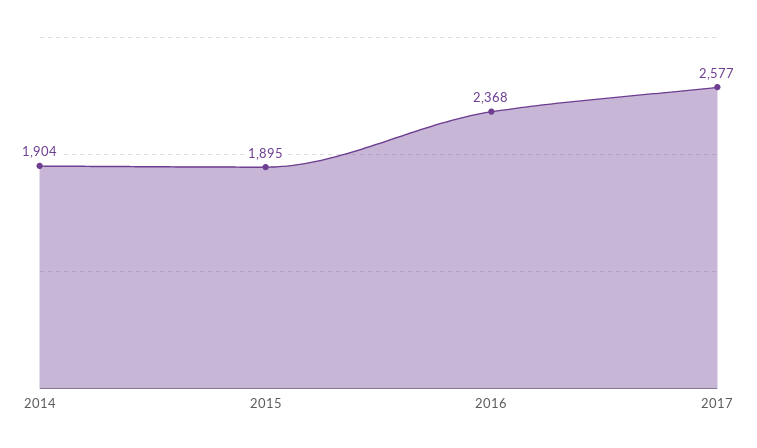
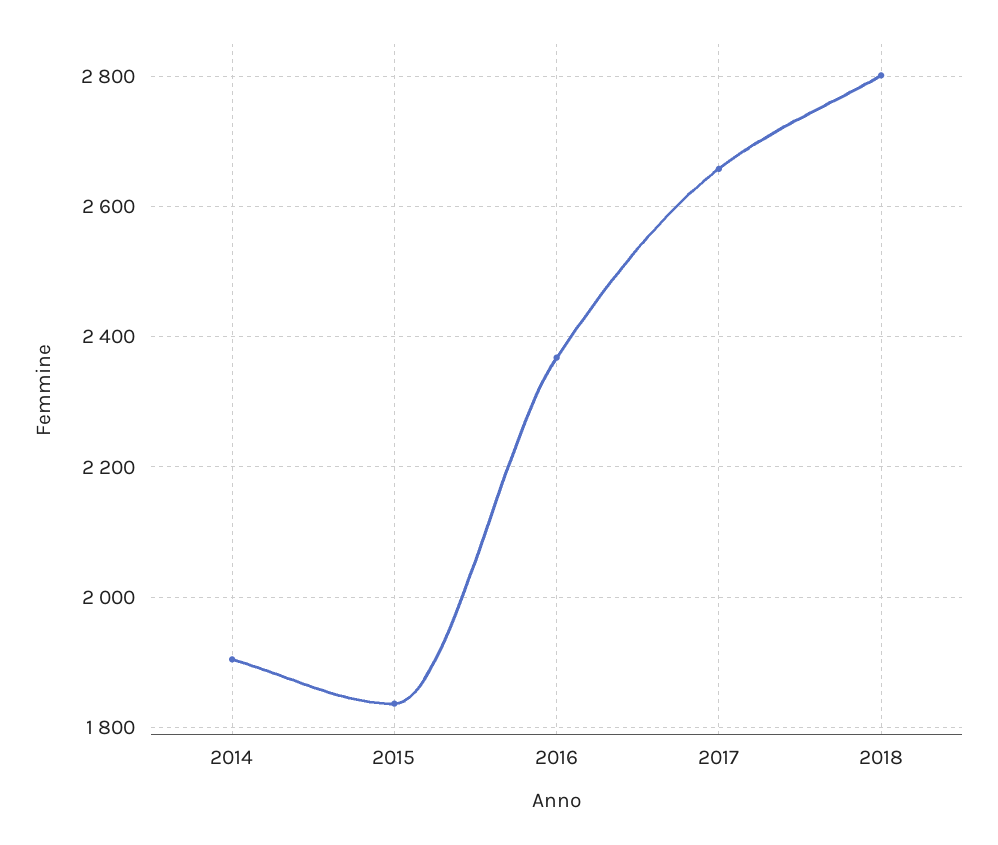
2015: 1895 -> 1840
2017: 2577 -> 2660
2018: none -> 2800

